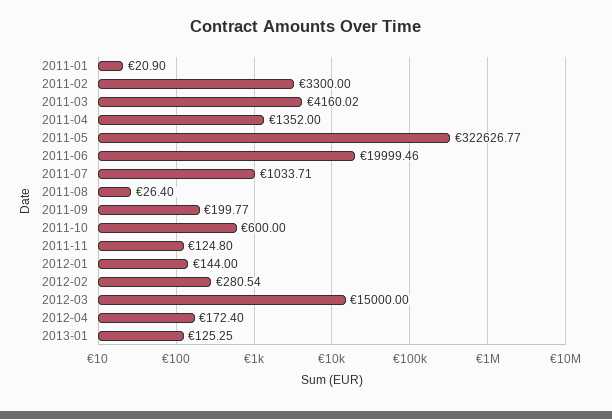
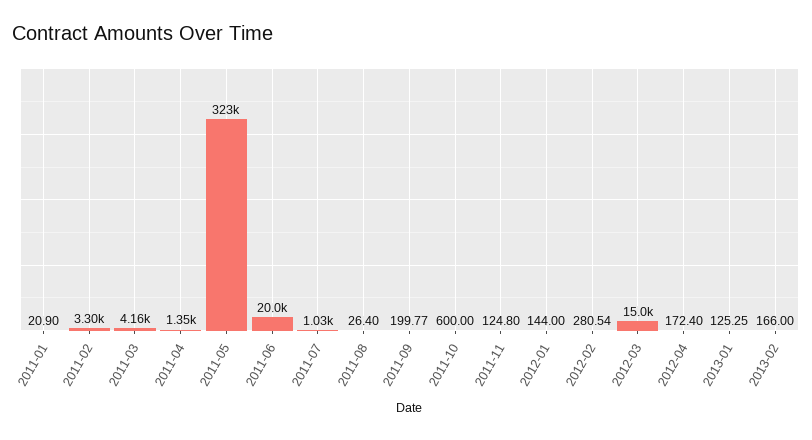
2013-02: none -> 166

